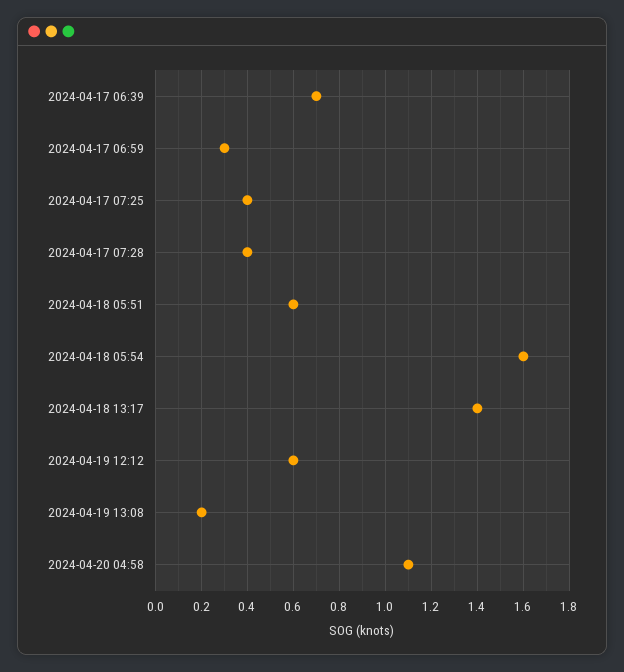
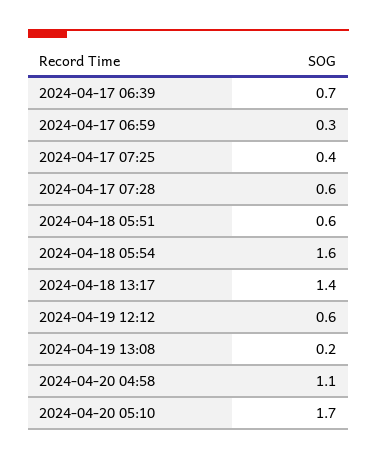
2024-04-17 07:28: 0.4 -> 0.6
2024-04-20 05:10: none -> 1.7

